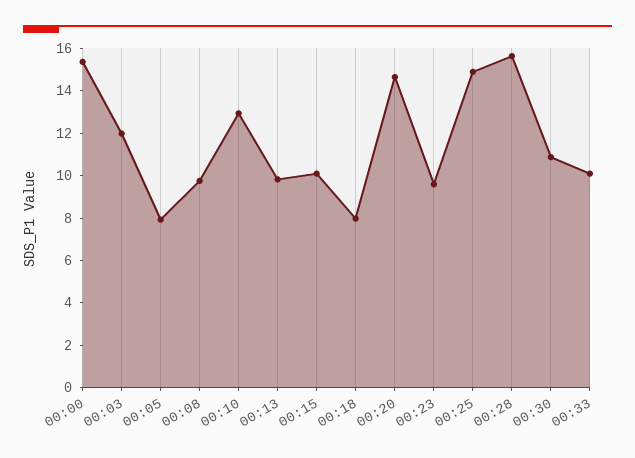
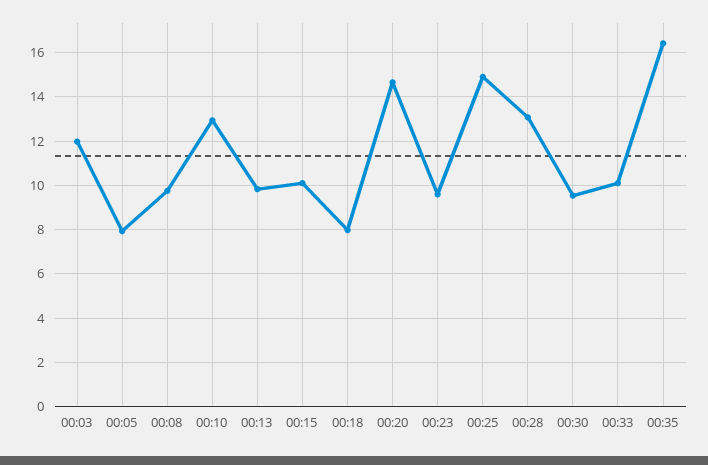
00:00: 15.5 -> none
00:28: 15.5 -> 13
00:30: 11 -> 9.5
00:35: none -> 16.5

